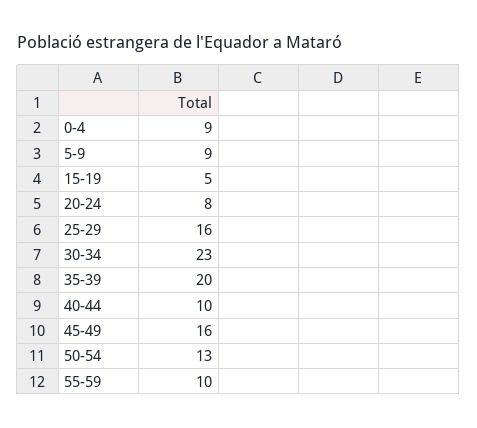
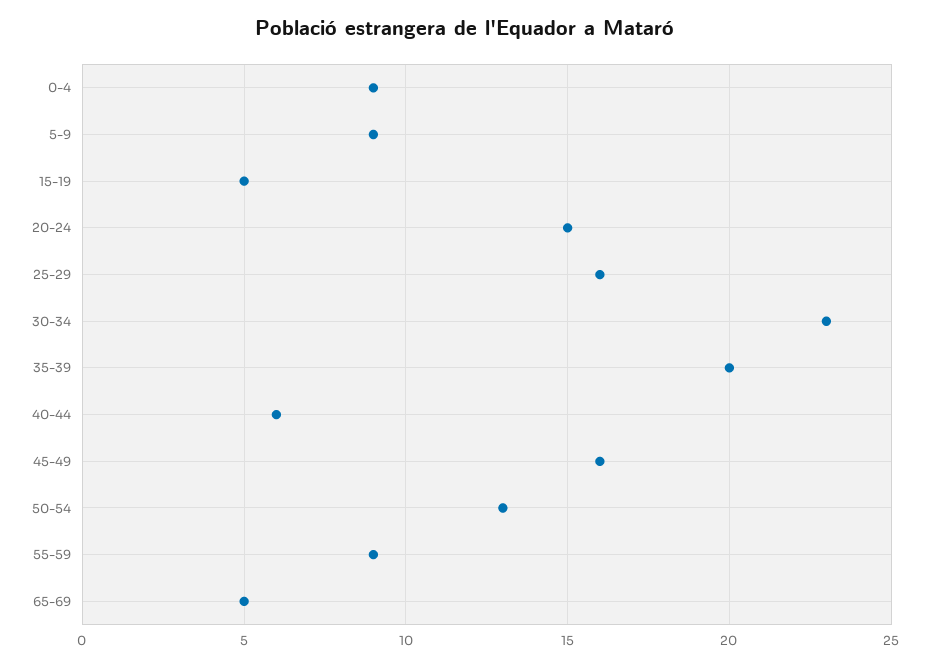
20-24: 8 -> 15
40-44: 10 -> 6
55-59: 10 -> 9
65-69: none -> 5

